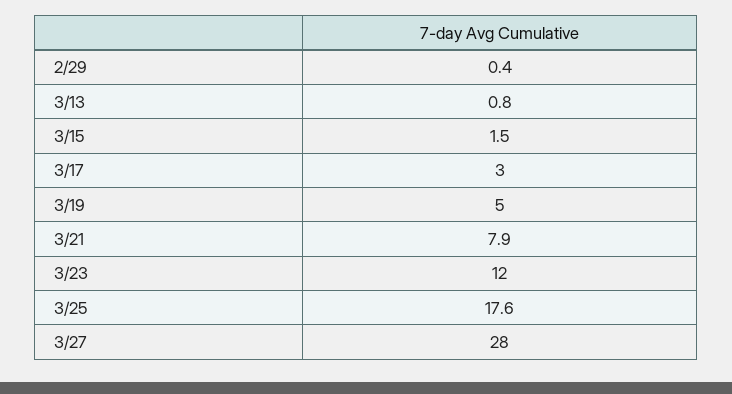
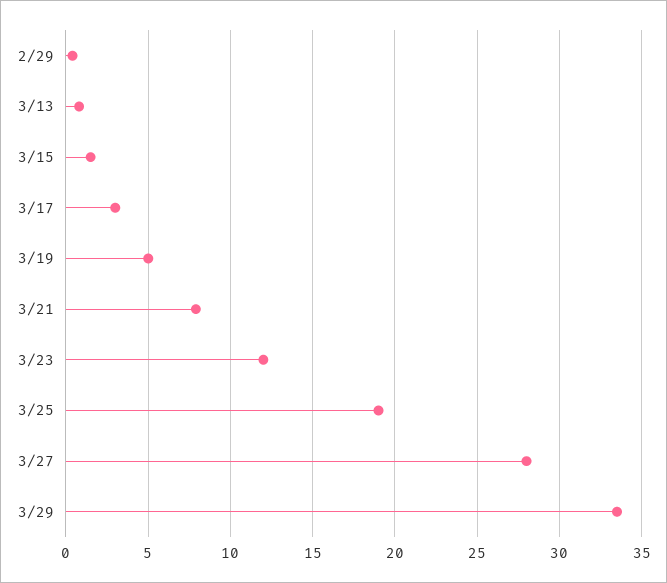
3/25: 17.6 -> 19
3/29: none -> 33.5

